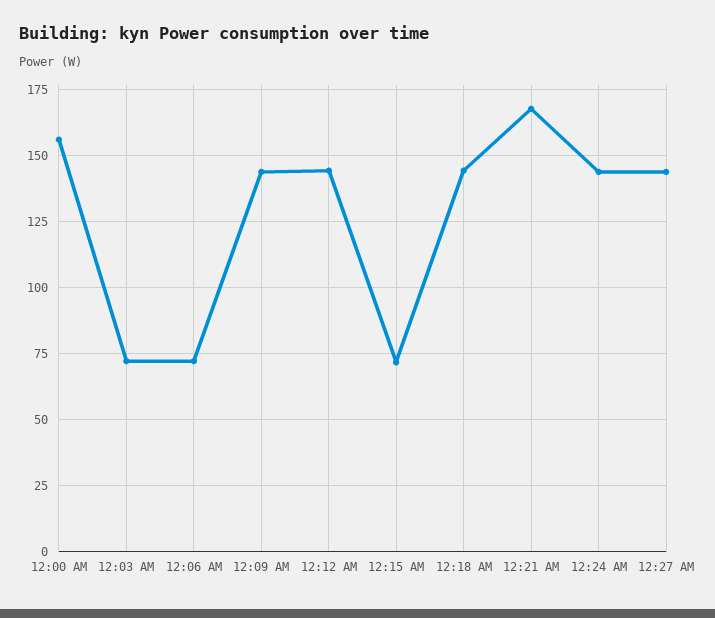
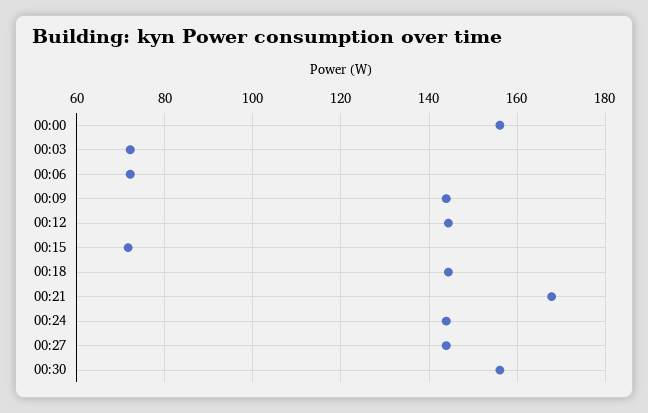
00:30: none -> 156

